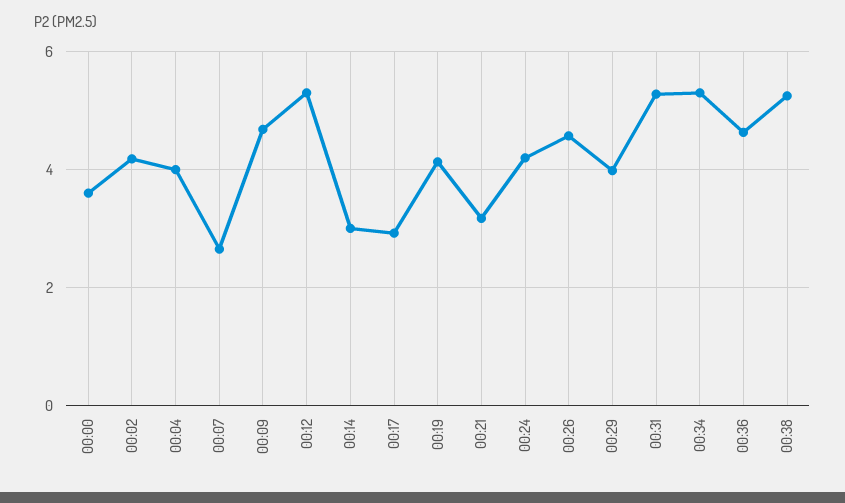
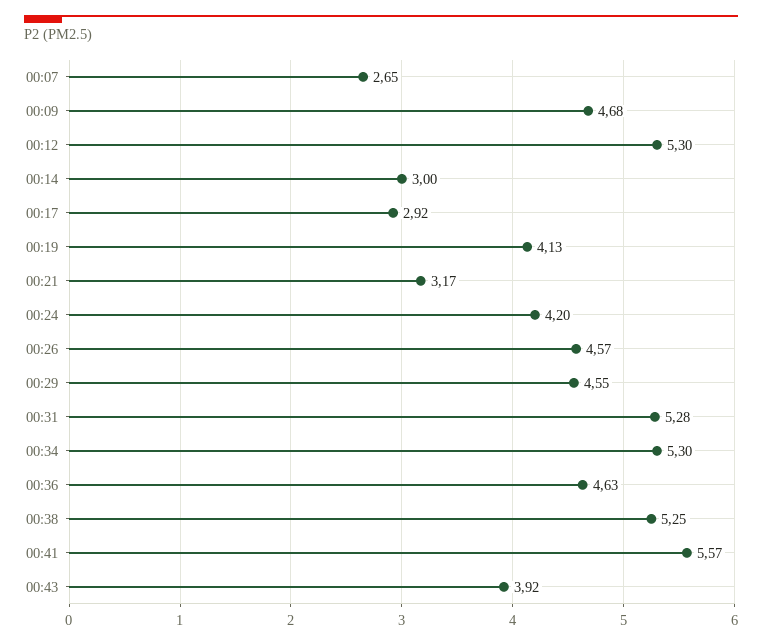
00:00: 3.6 -> none
00:02: 4.2 -> none
00:04: 4 -> none
00:29: 4 -> 4.55
00:41: none -> 5.57
00:43: none -> 3.92

